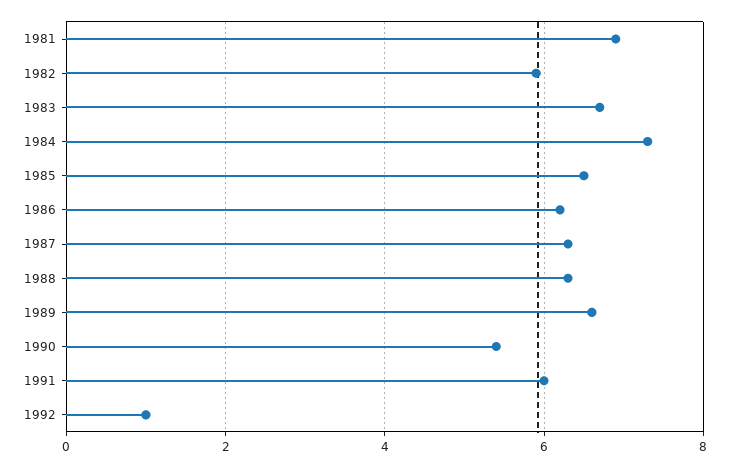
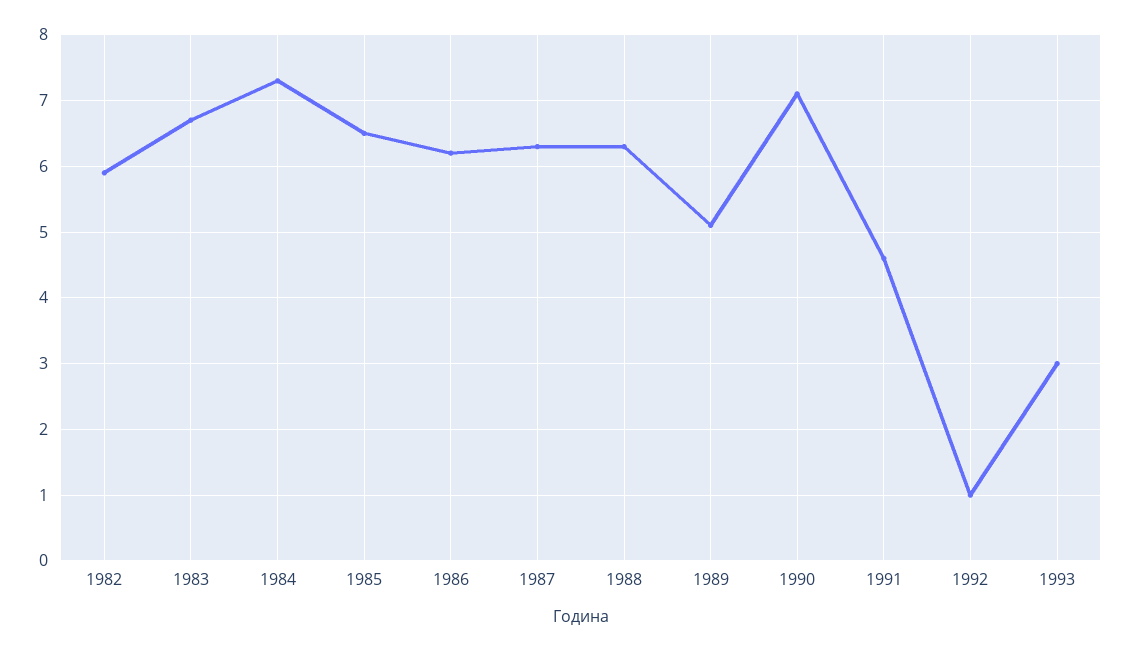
1981: 7 -> none
1989: 6.5 -> 5.1
1990: 5.5 -> 7.1
1991: 6 -> 4.6
1993: none -> 3

